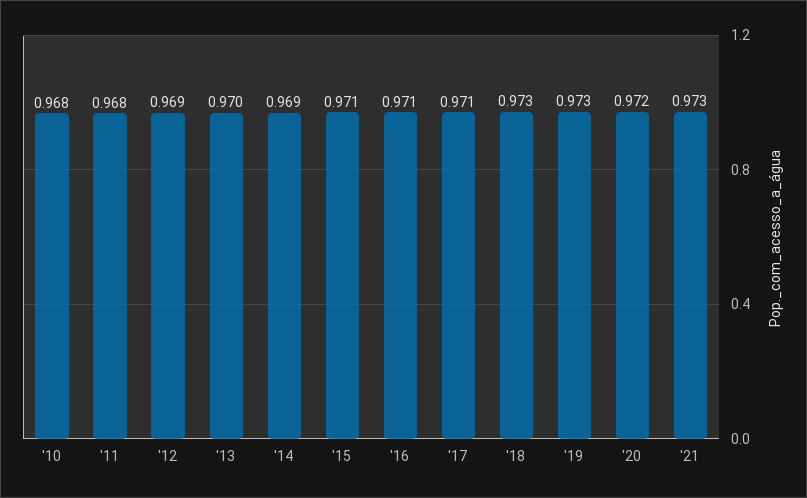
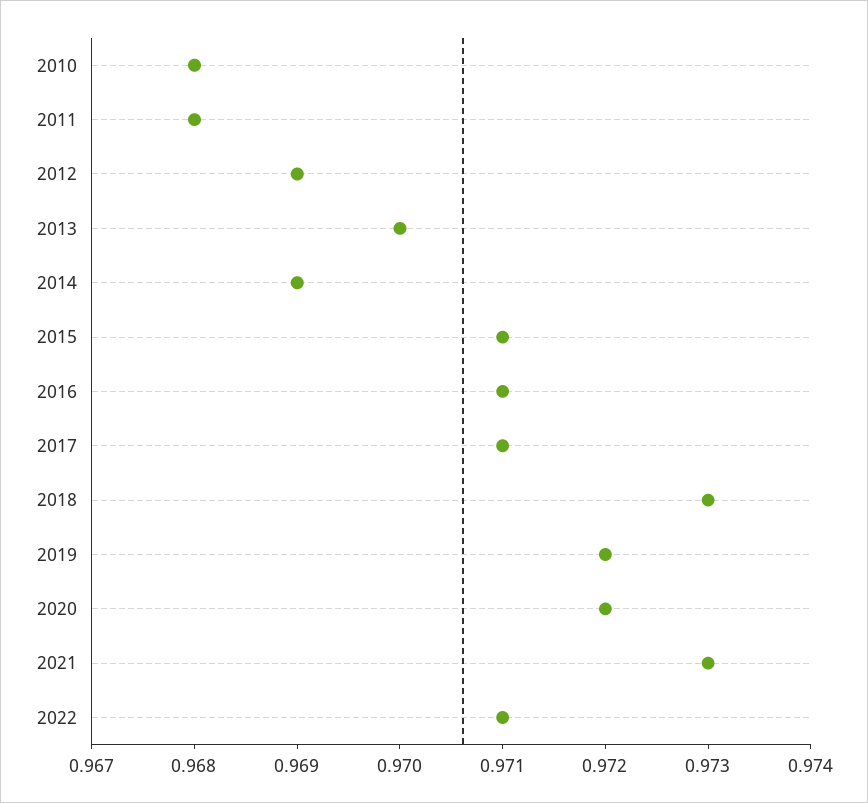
'19: 0.973 -> 0.972
2022: none -> 0.971

